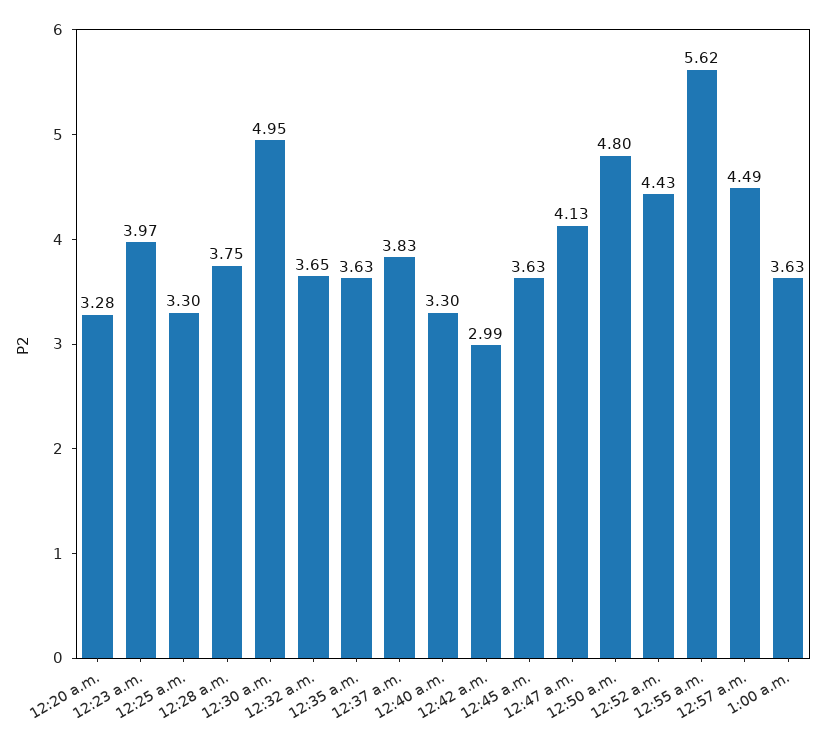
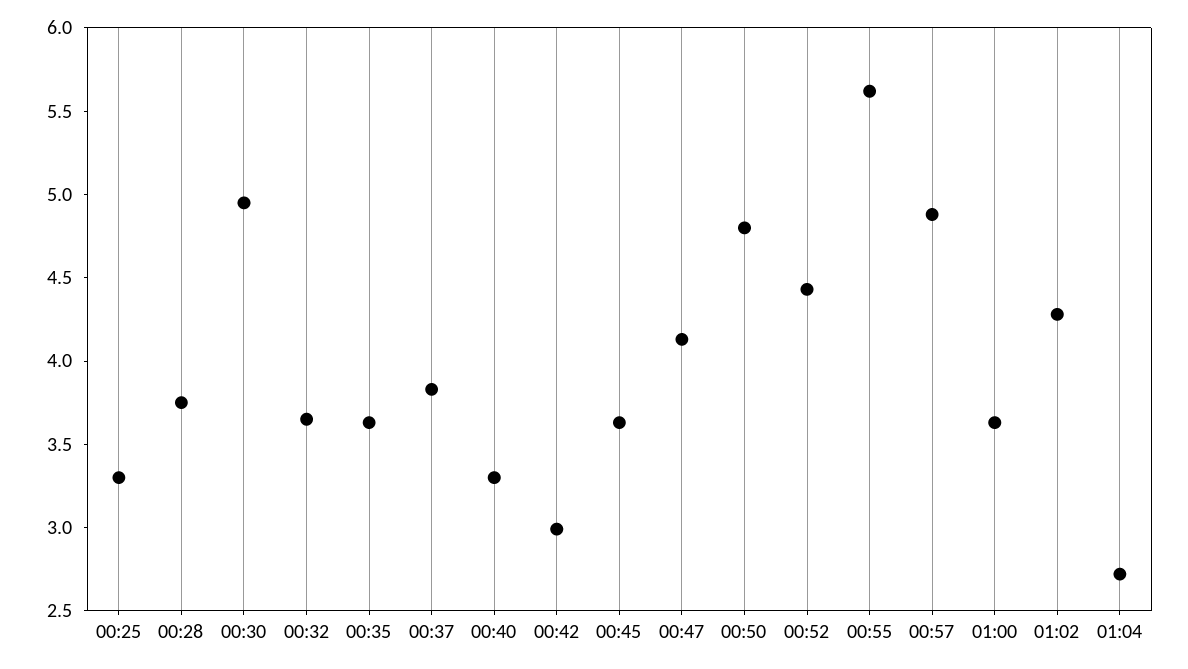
12:20 a.m.: 3.28 -> none
12:23 a.m.: 3.97 -> none
12:57 a.m.: 4.49 -> 4.9
01:02: none -> 4.3
01:04: none -> 2.7

